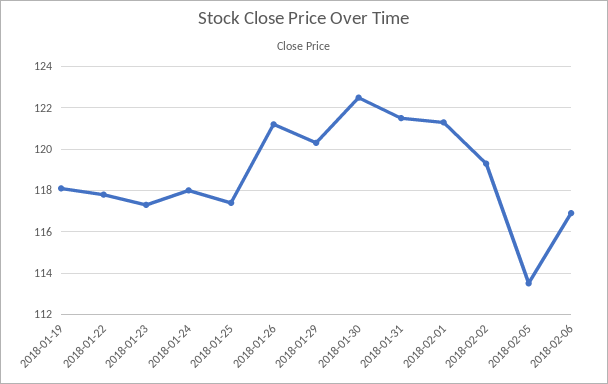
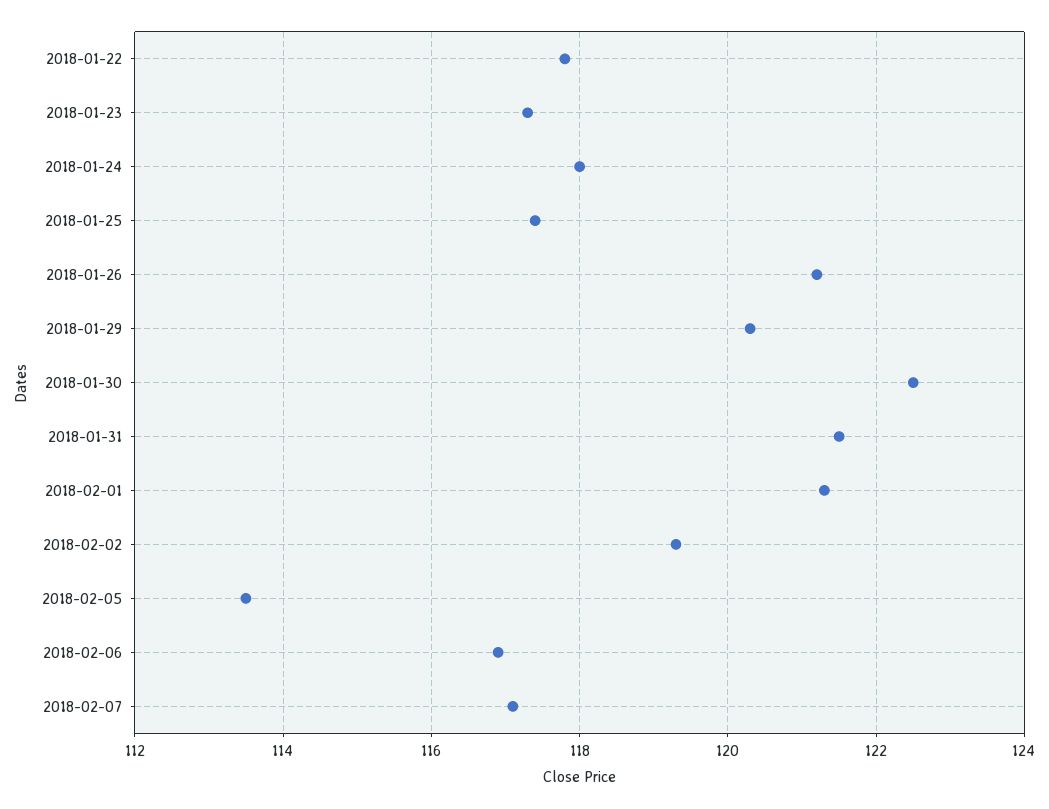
2018-01-19: 118 -> none
2018-02-07: none -> 117

